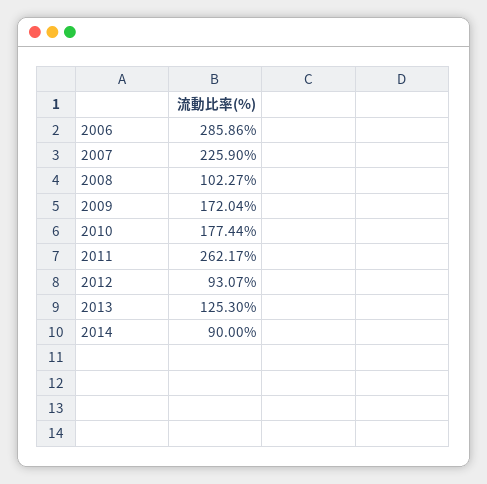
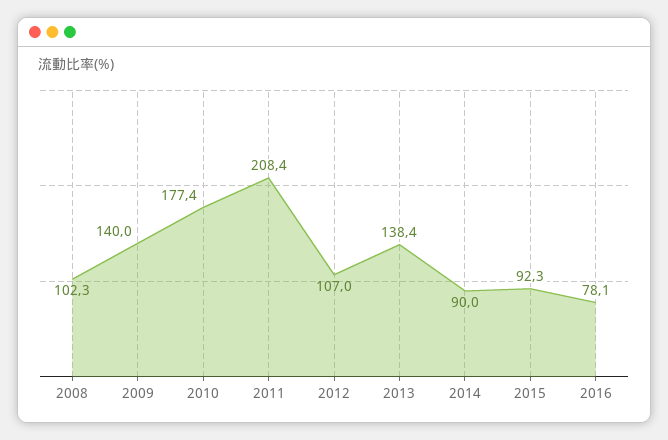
2006: 285.86 -> none
2007: 225.9 -> none
2009: 172.04 -> 140
2011: 262.17 -> 208.4
2012: 93.07 -> 107
2013: 125.3 -> 138.4
2015: none -> 92.3
2016: none -> 78.1

